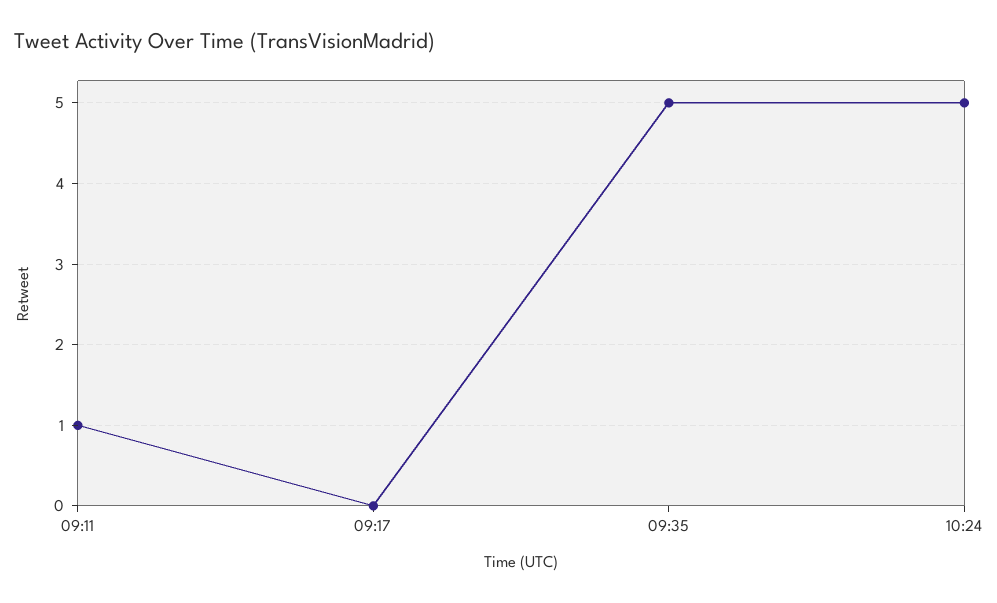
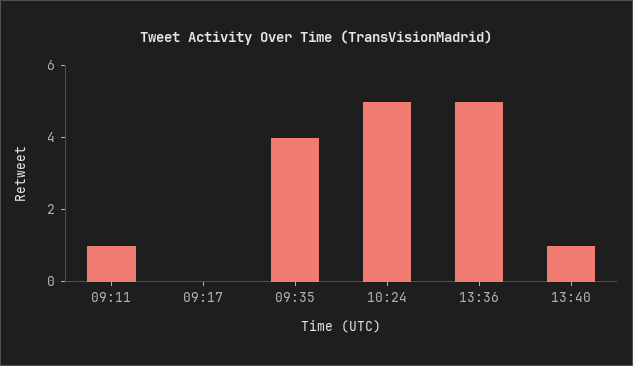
09:35: 5 -> 4
13:36: none -> 5
13:40: none -> 1

